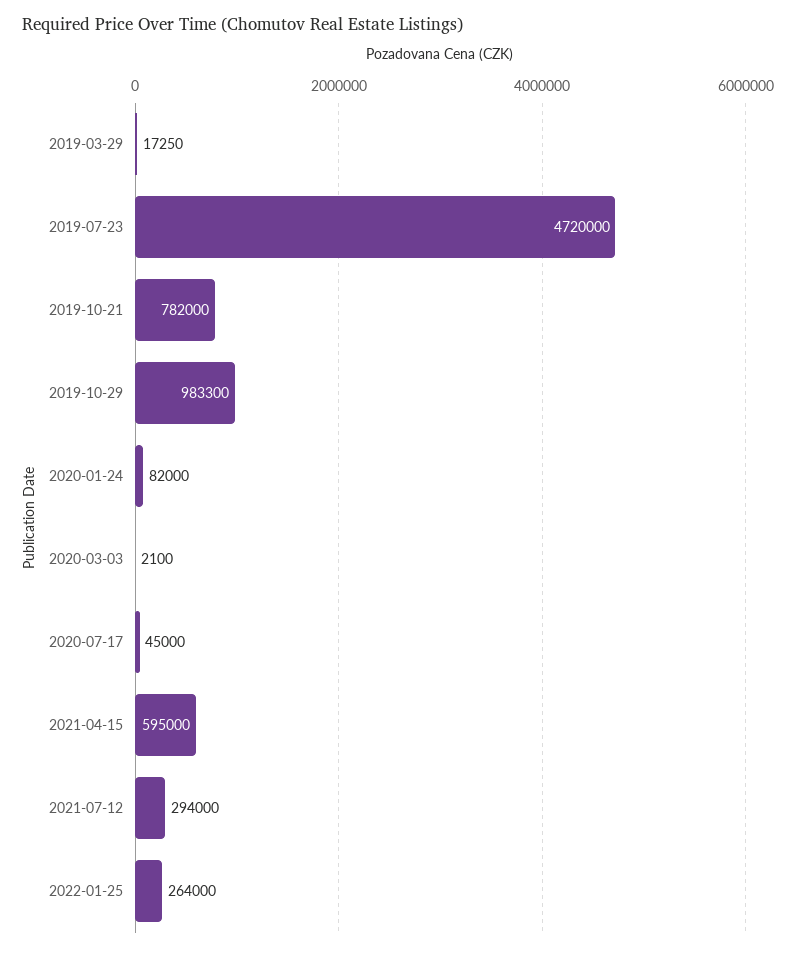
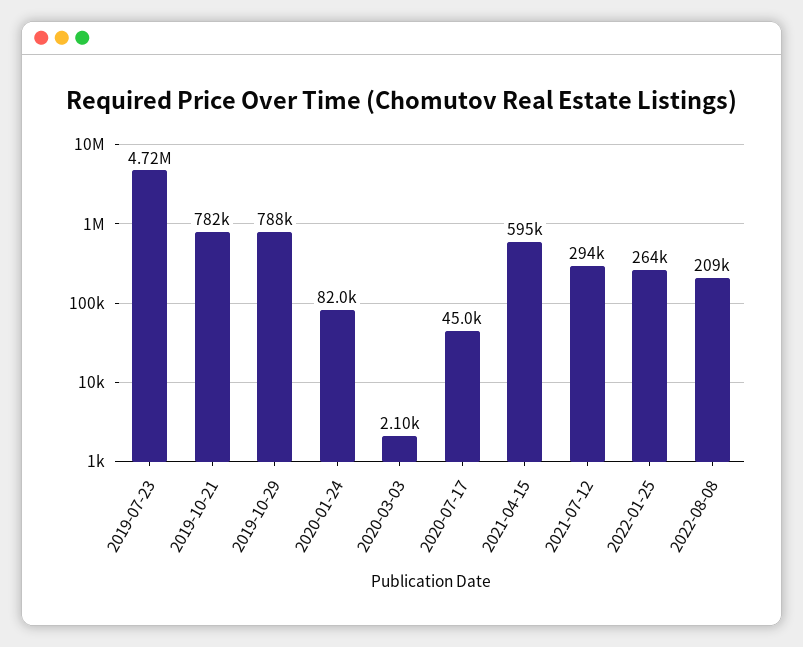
2019-03-29: 17250 -> none
2019-10-29: 983300 -> 788000
2022-08-08: none -> 209000

